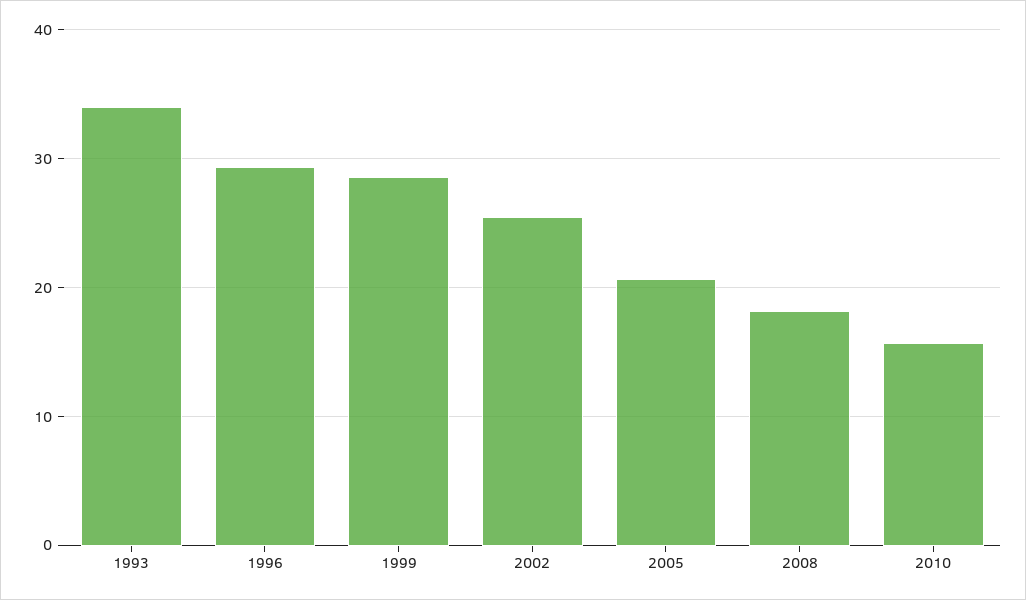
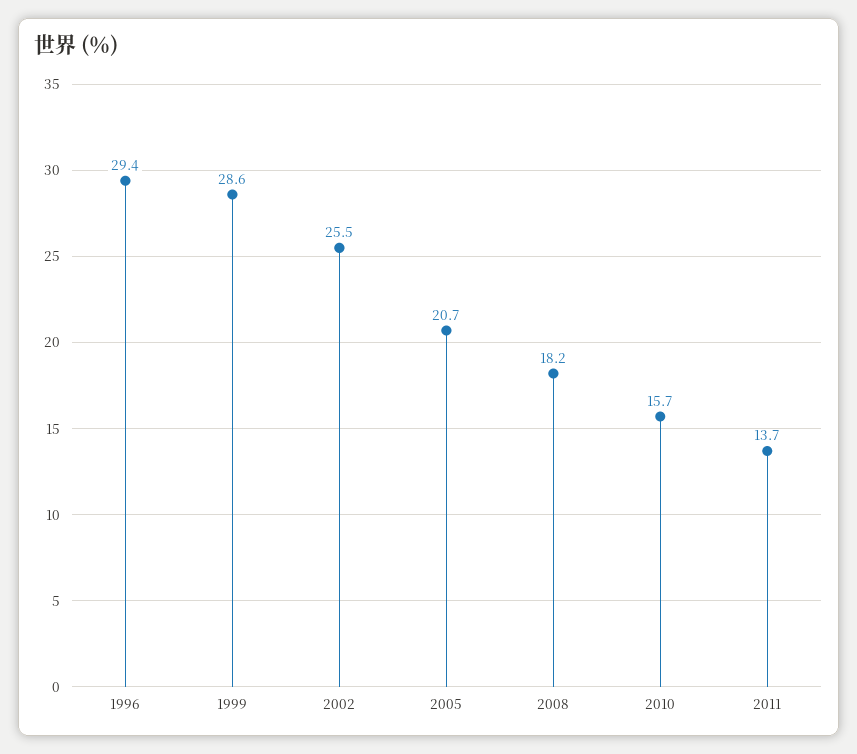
1993: 34 -> none
2011: none -> 13.7

